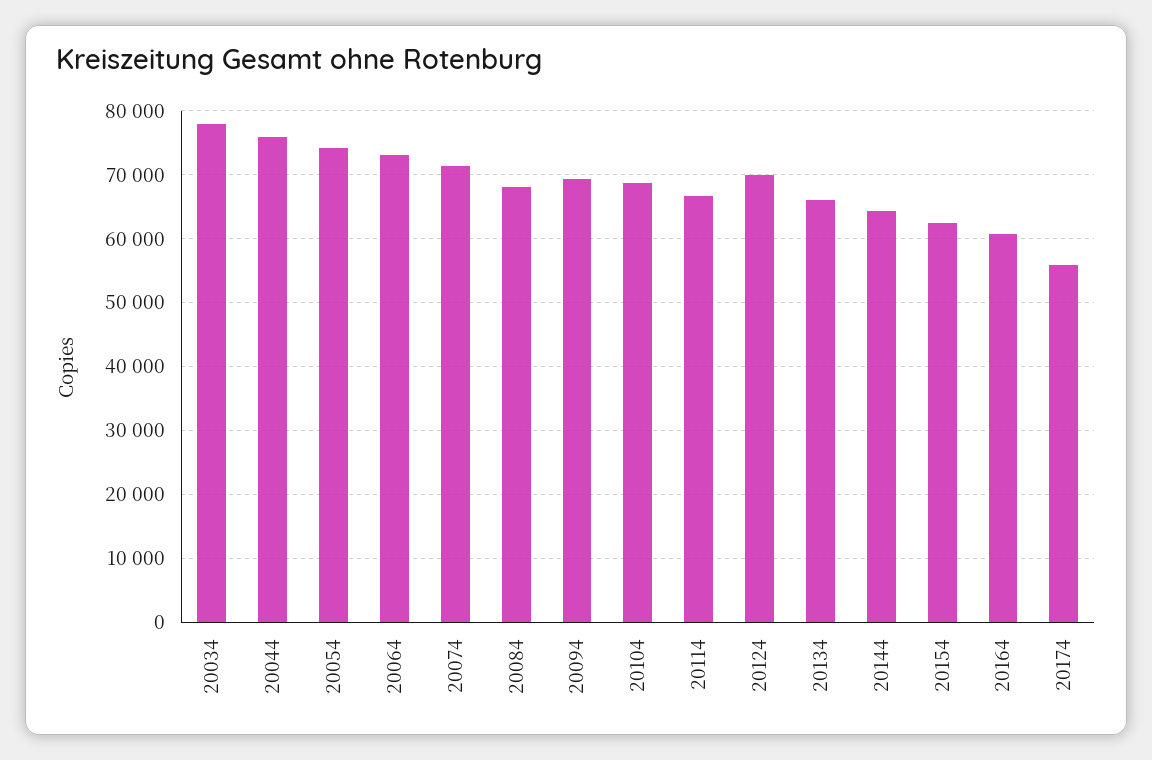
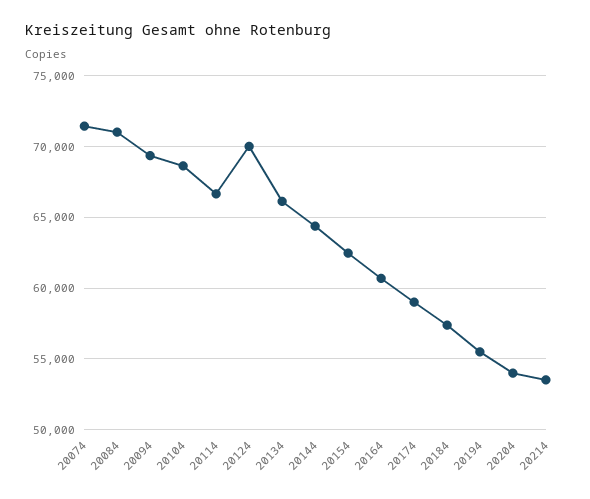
20034: 78000 -> none
20044: 76000 -> none
20054: 74000 -> none
20064: 73000 -> none
20084: 68000 -> 71000
20174: 56000 -> 59000
20184: none -> 57500
20194: none -> 55500
20204: none -> 54000
20214: none -> 53500

